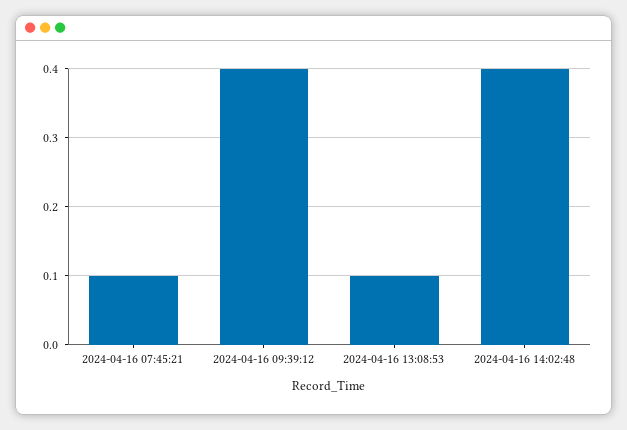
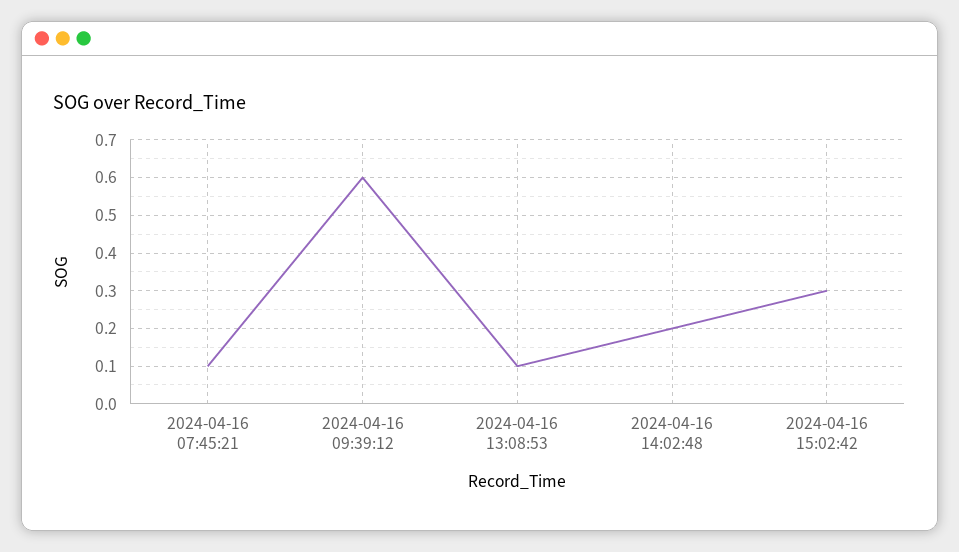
2024-04-16 09:39:12: 0.4 -> 0.6
2024-04-16 14:02:48: 0.4 -> 0.2
2024-04-16 15:02:42: none -> 0.3

